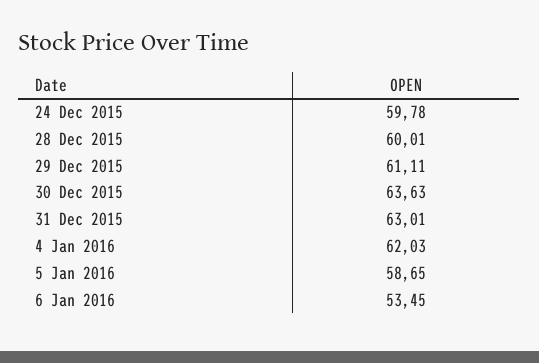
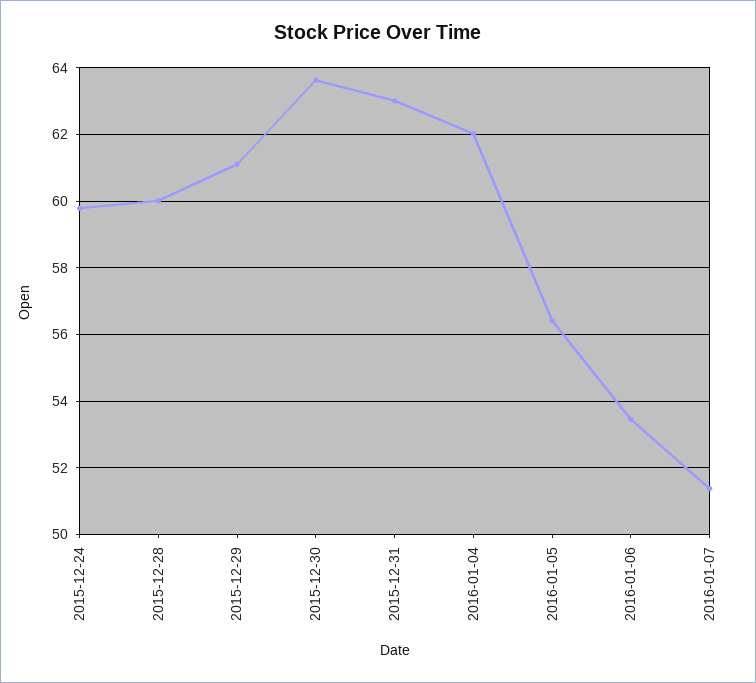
5 Jan 2016: 58.65 -> 56.4
2016-01-07: none -> 51.4

